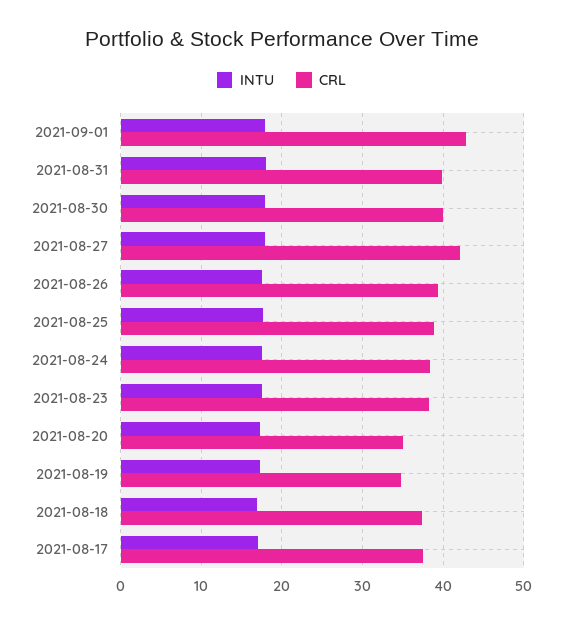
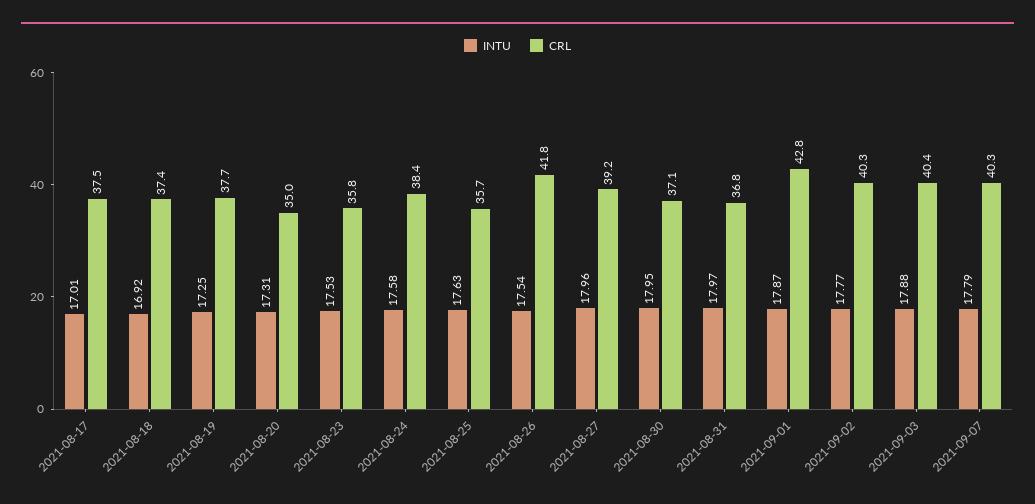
CRL, 2021-08-31: 40 -> 36.8
CRL, 2021-08-30: 40 -> 37.1
CRL, 2021-08-27: 42 -> 39.2
CRL, 2021-08-26: 39 -> 41.8
CRL, 2021-08-25: 39 -> 35.7
CRL, 2021-08-23: 38 -> 35.8
CRL, 2021-08-19: 35 -> 37.7
INTU, 2021-09-02: none -> 17.77
CRL, 2021-09-02: none -> 40.3
INTU, 2021-09-03: none -> 17.88
CRL, 2021-09-03: none -> 40.4
INTU, 2021-09-07: none -> 17.79
CRL, 2021-09-07: none -> 40.3

